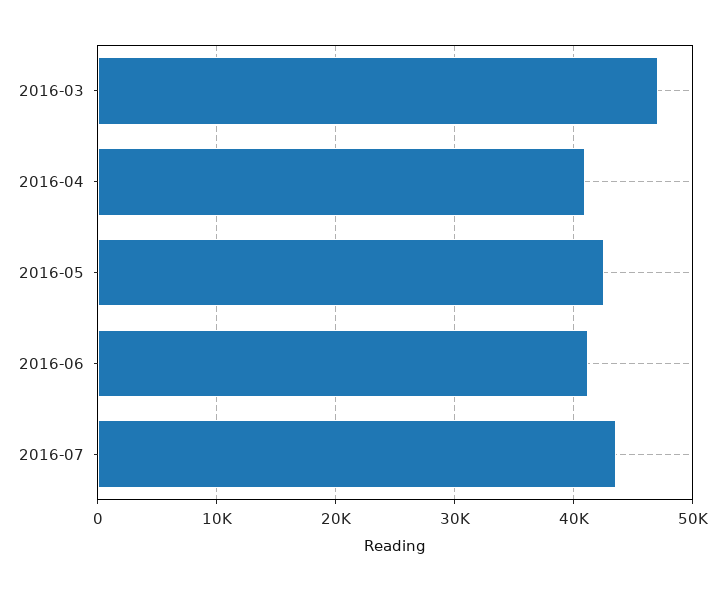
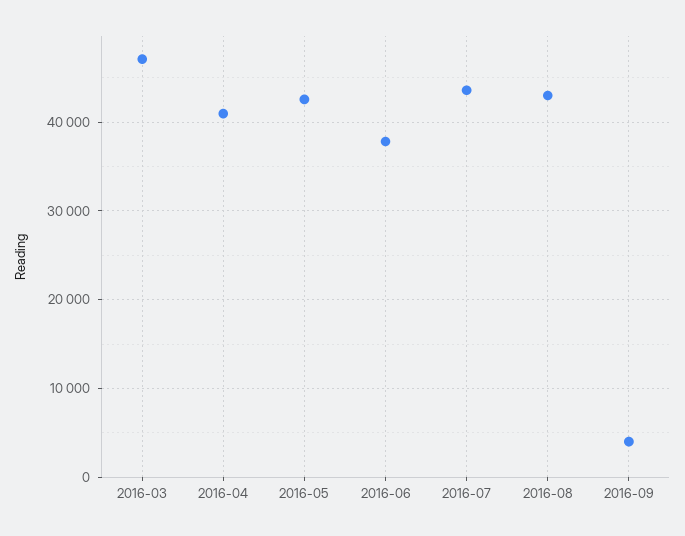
2016-06: 41000 -> 38000
2016-08: none -> 43000
2016-09: none -> 4000

